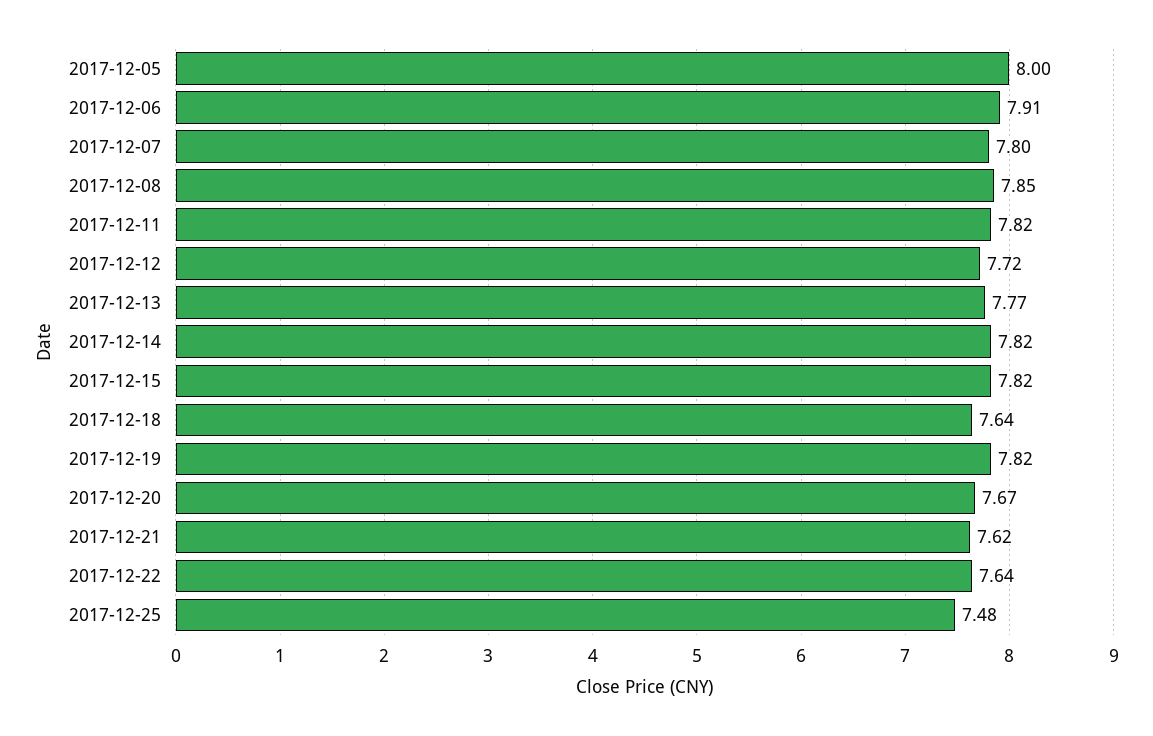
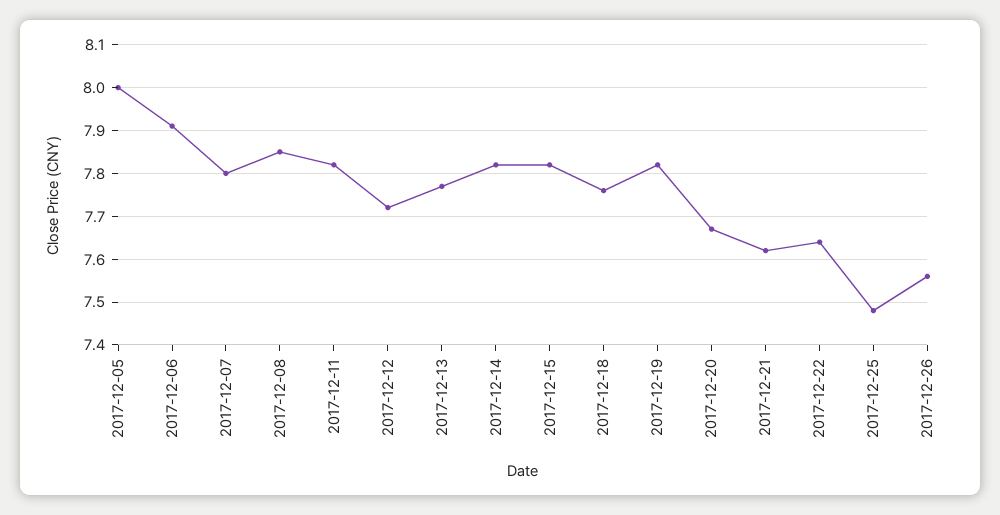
2017-12-18: 7.64 -> 7.75
2017-12-26: none -> 7.55

